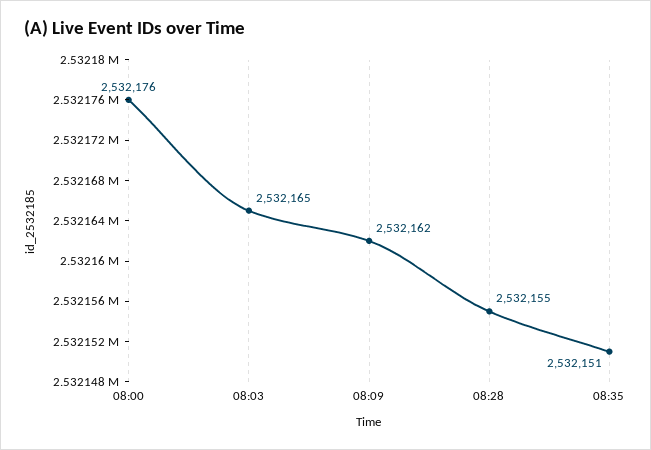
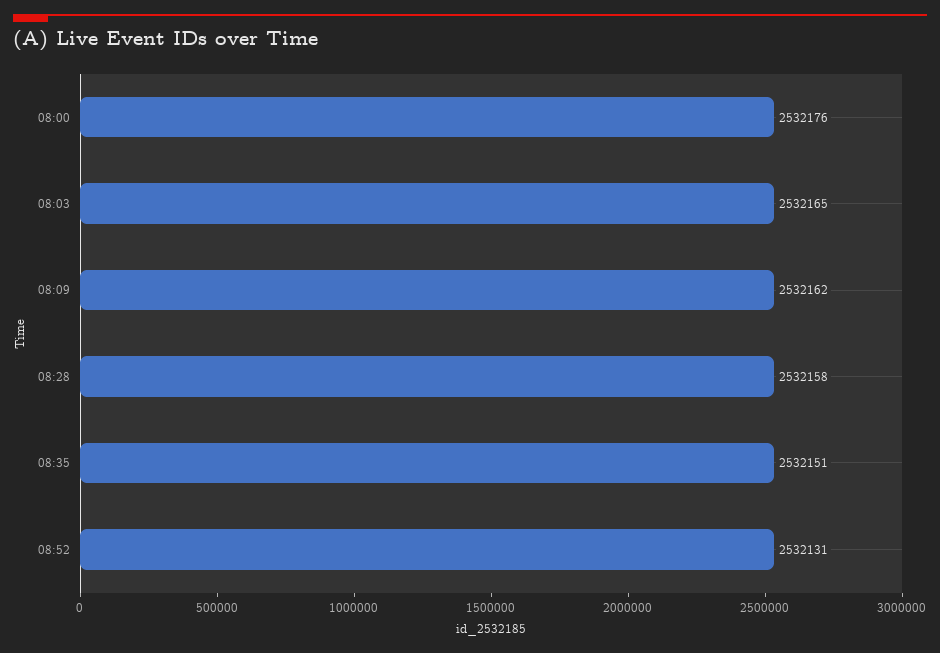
08:28: 2532155 -> 2532158
08:52: none -> 2532131

